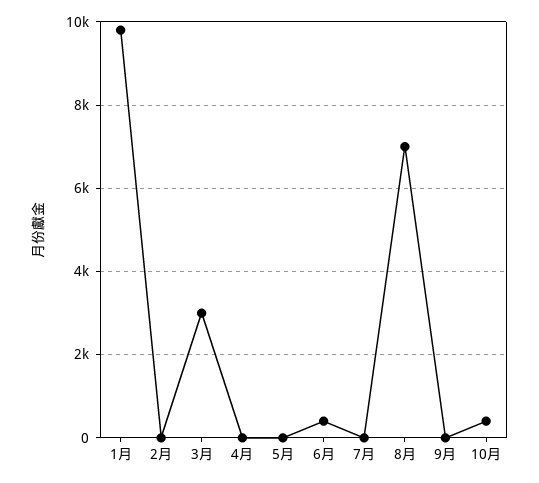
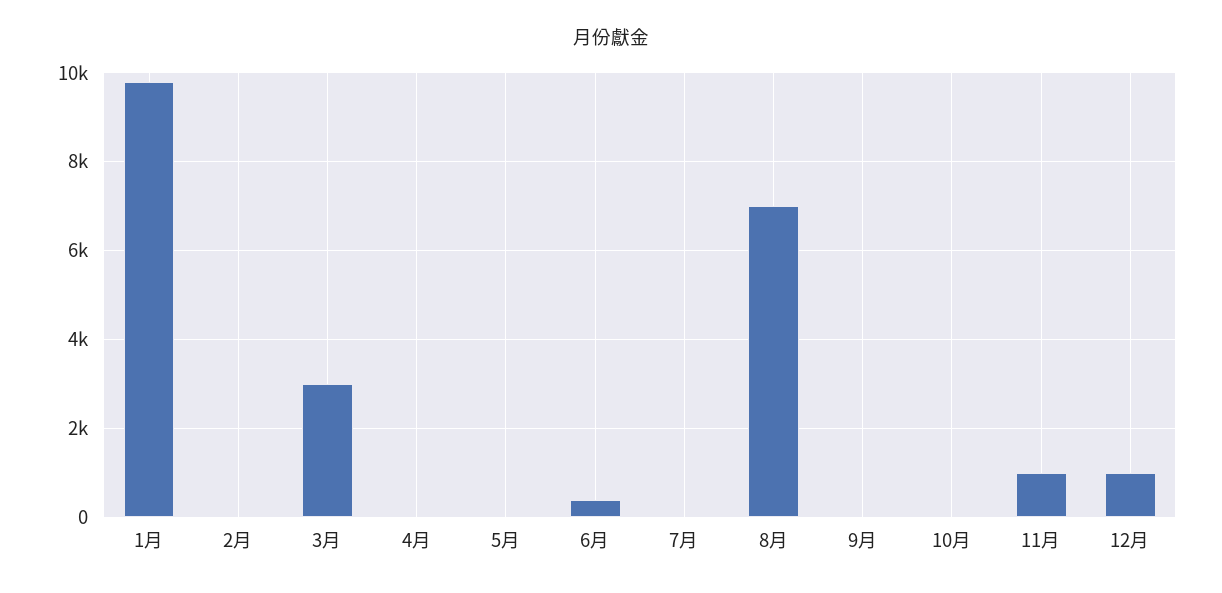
10月: 400 -> 0
11月: none -> 1000
12月: none -> 1000

